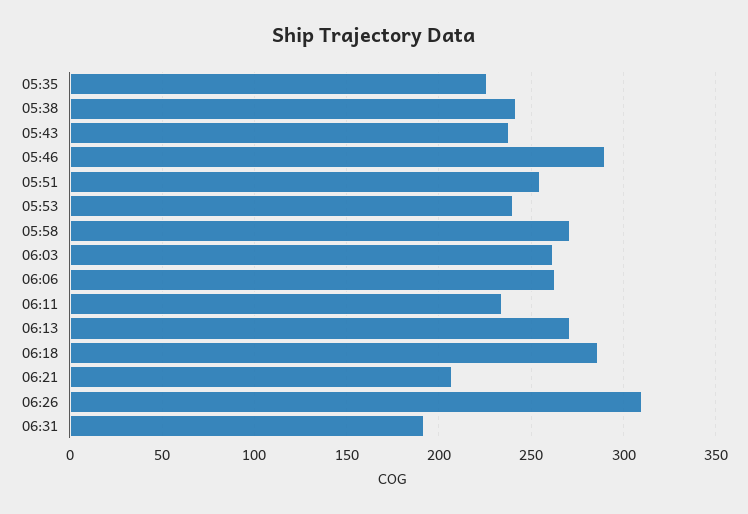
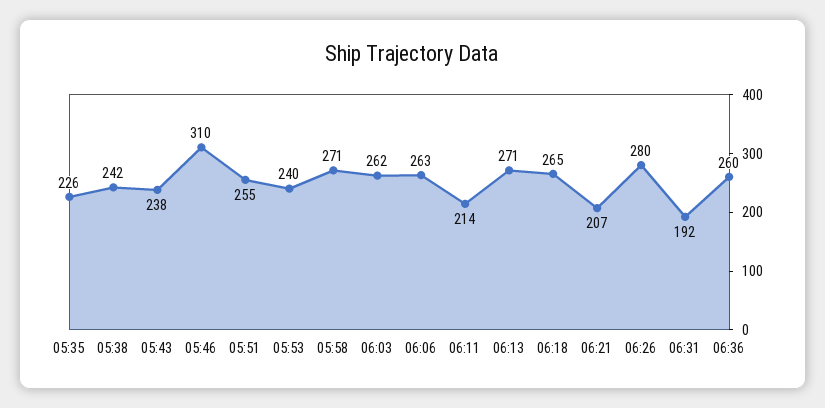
05:46: 290 -> 310
06:11: 235 -> 214
06:18: 285 -> 265
06:26: 310 -> 280
06:36: none -> 260

